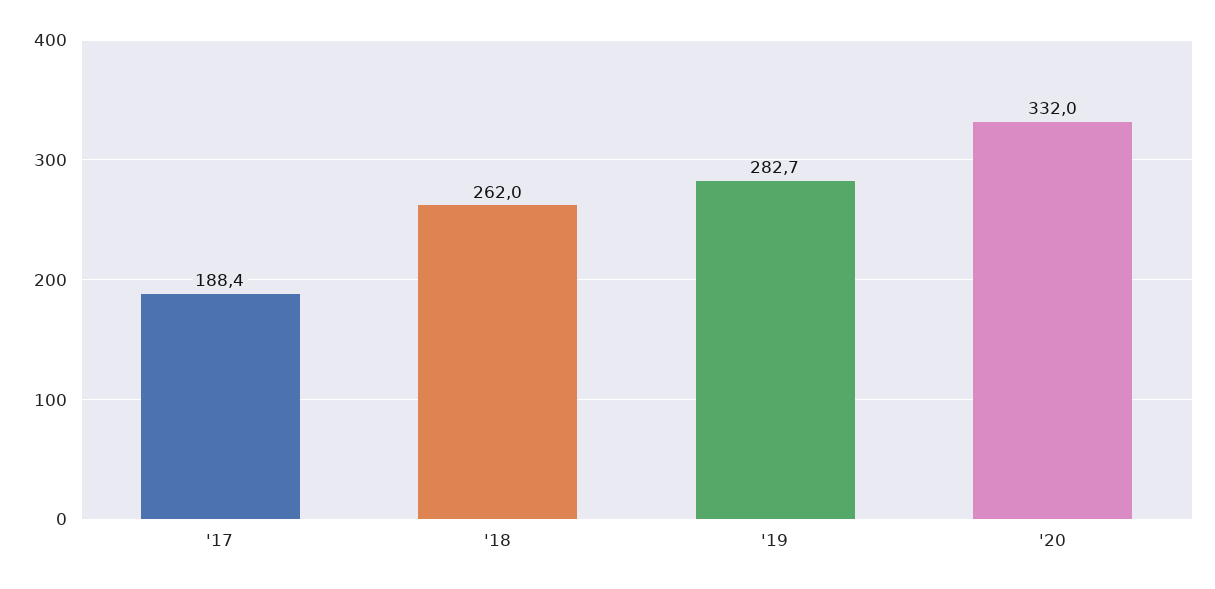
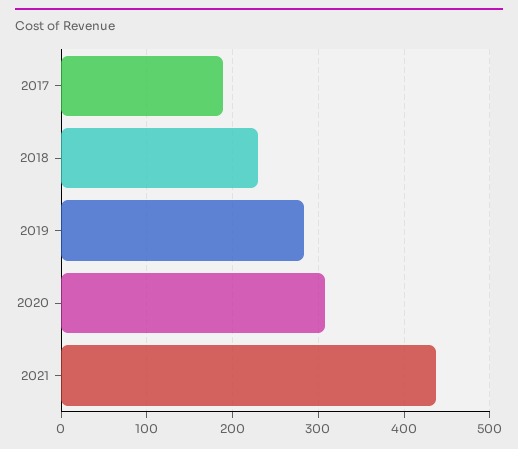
'18: 262 -> 230
'20: 332 -> 310
2021: none -> 440

